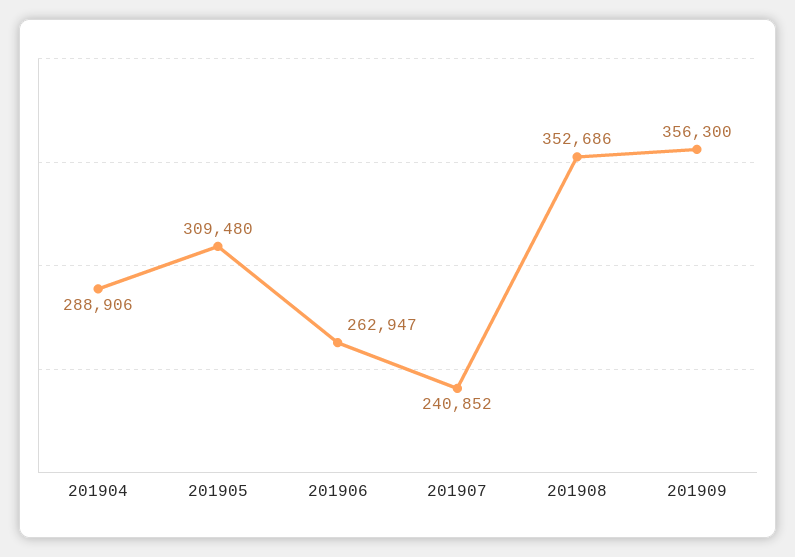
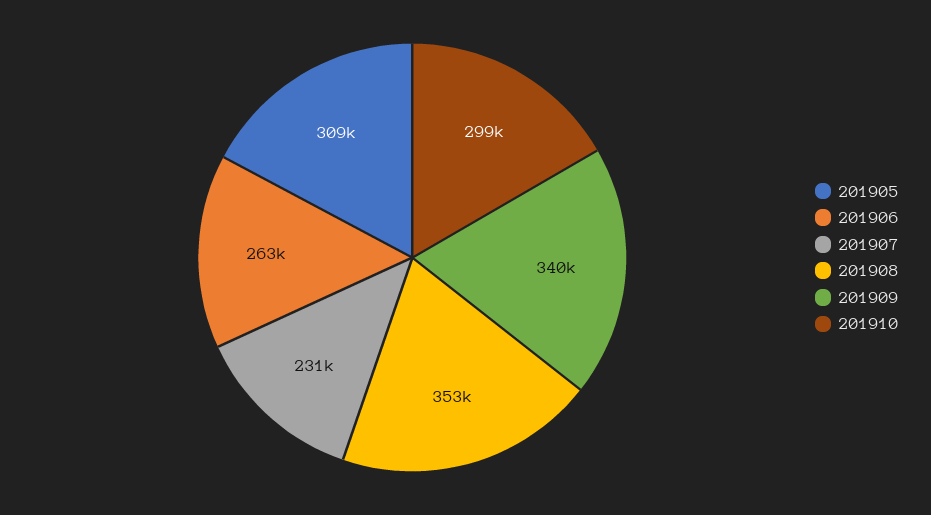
201904: 288906 -> none
201907: 240852 -> 231000
201909: 356300 -> 340000
201910: none -> 299000

